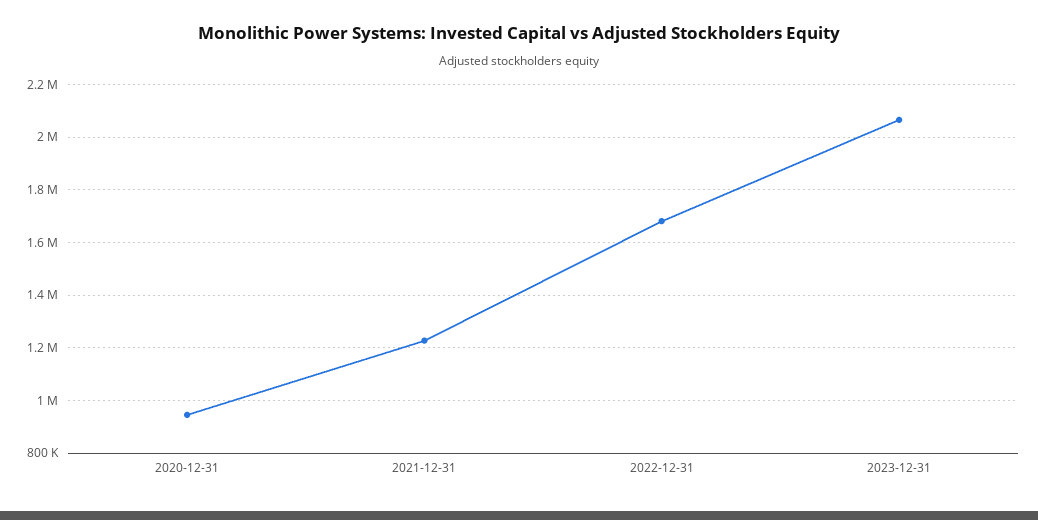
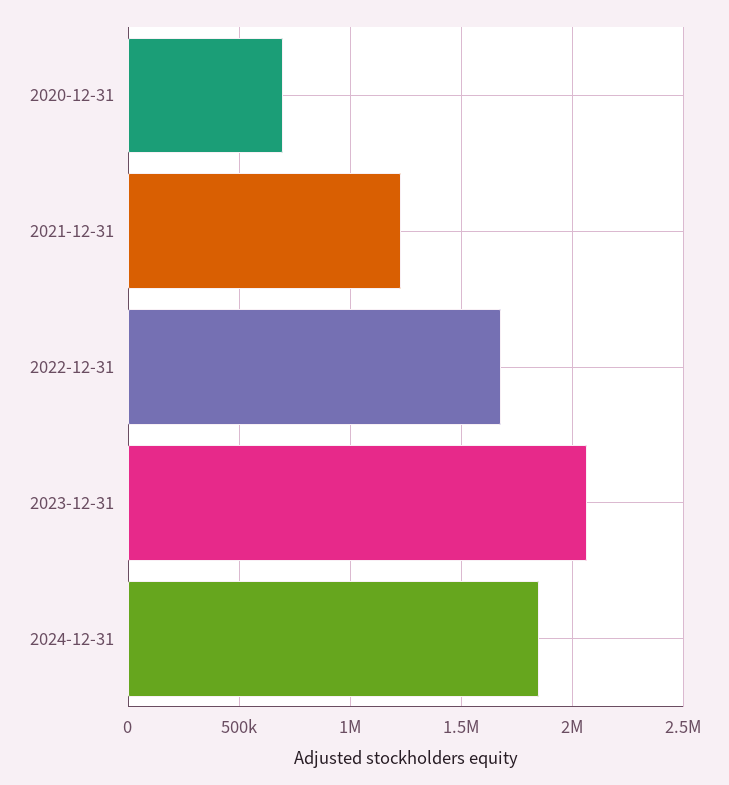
2020-12-31: 950000 -> 700000
2024-12-31: none -> 1850000

